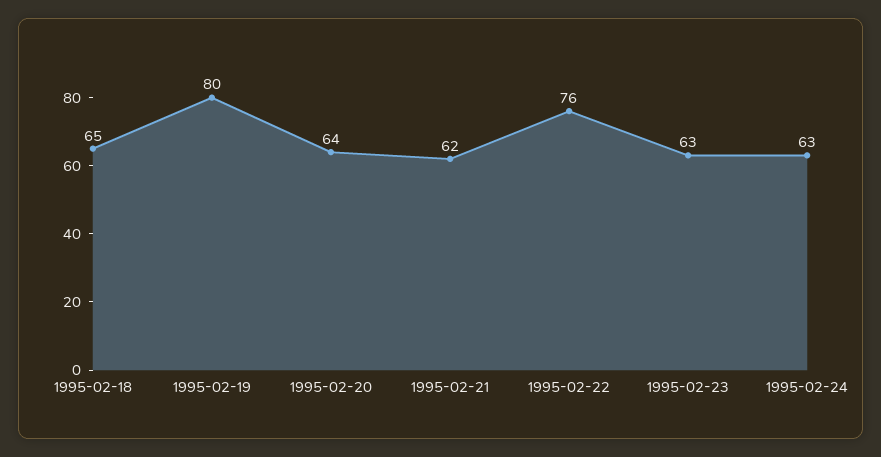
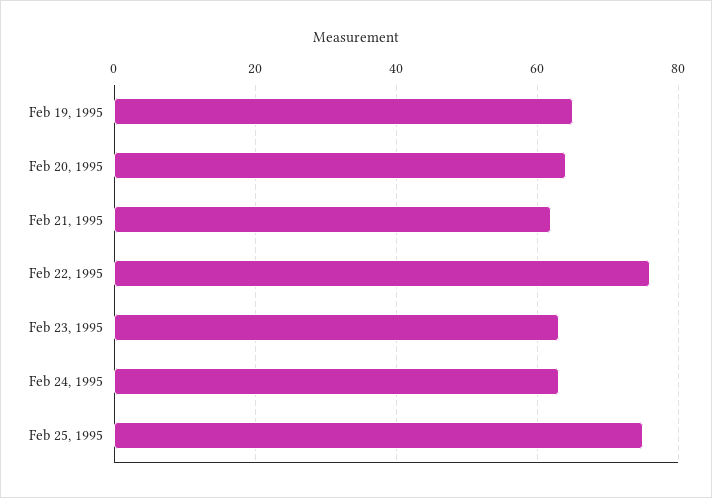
1995-02-18: 65 -> none
1995-02-19: 80 -> 65
Feb 25, 1995: none -> 75

